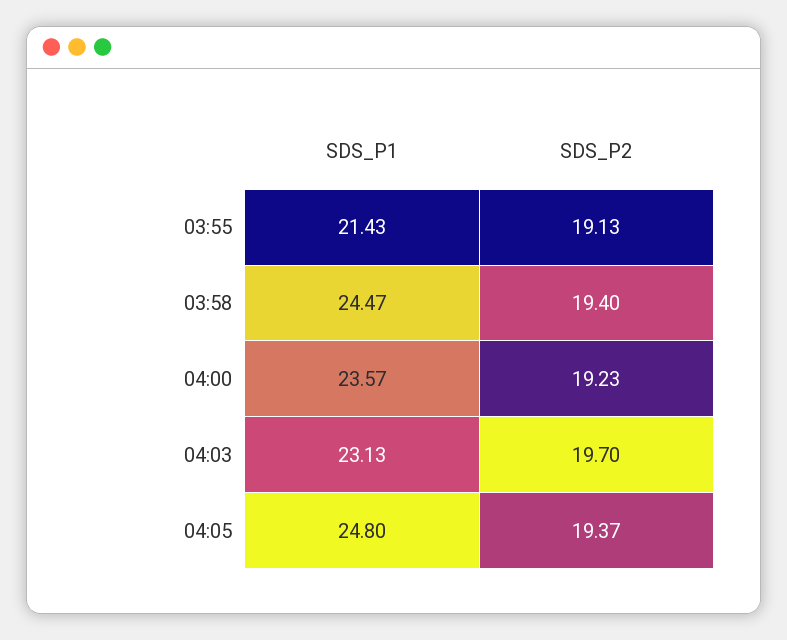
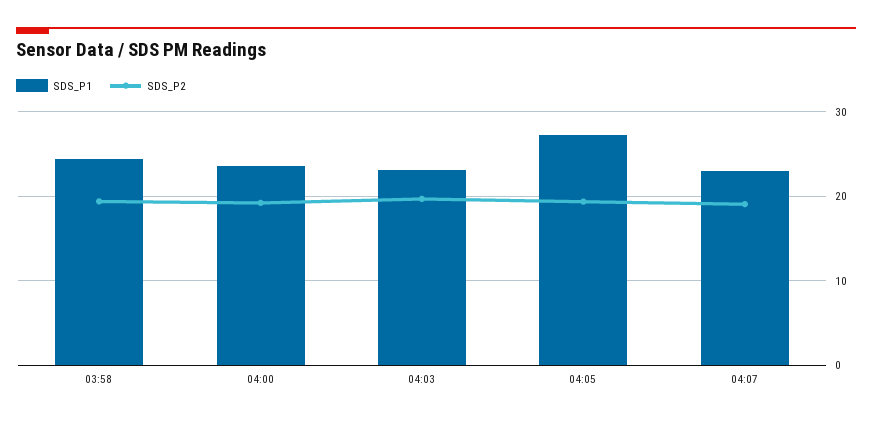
SDS_P1, 03:55: 21.43 -> none
SDS_P2, 03:55: 19.13 -> none
SDS_P1, 04:05: 24.8 -> 27
SDS_P1, 04:07: none -> 23
SDS_P2, 04:07: none -> 19

